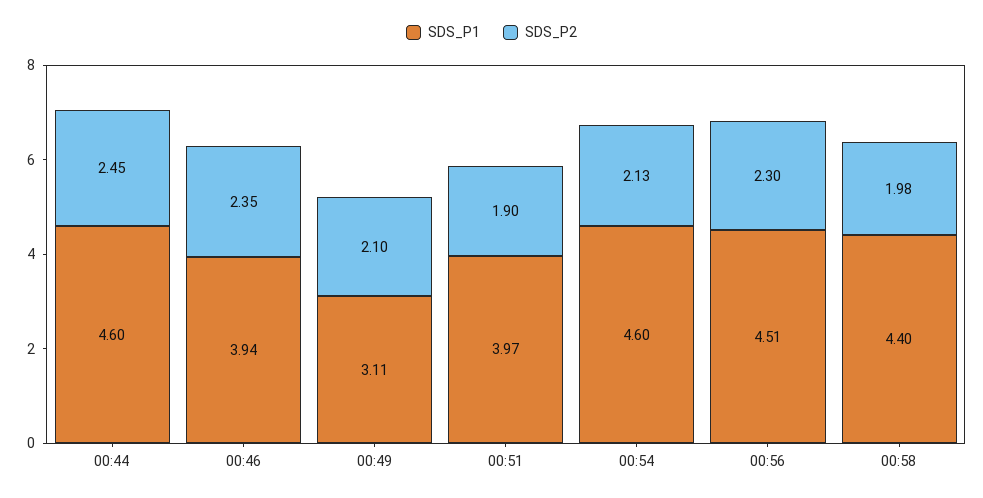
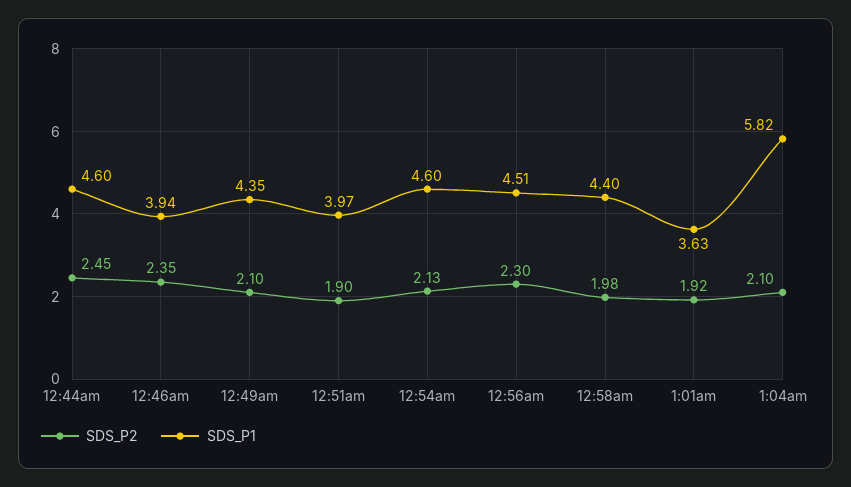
SDS_P1, 00:49: 3.11 -> 4.35
SDS_P2, 1:01am: none -> 1.92
SDS_P1, 1:01am: none -> 3.63
SDS_P2, 1:04am: none -> 2.1
SDS_P1, 1:04am: none -> 5.82

